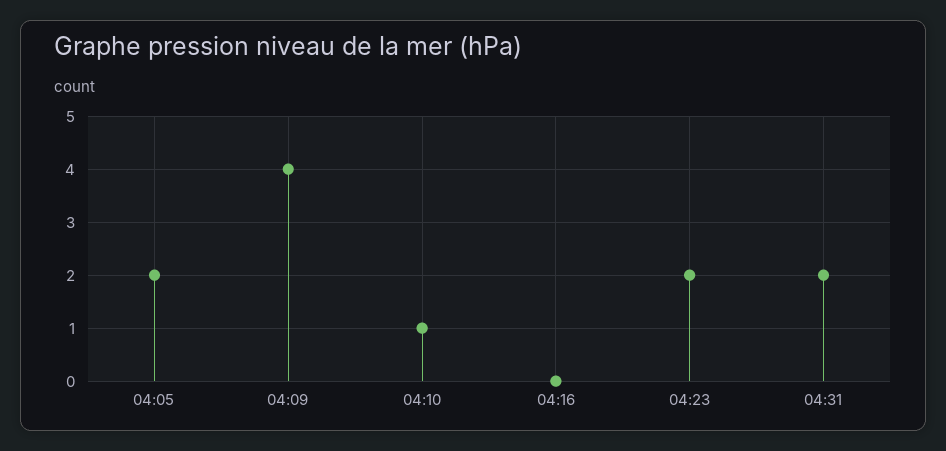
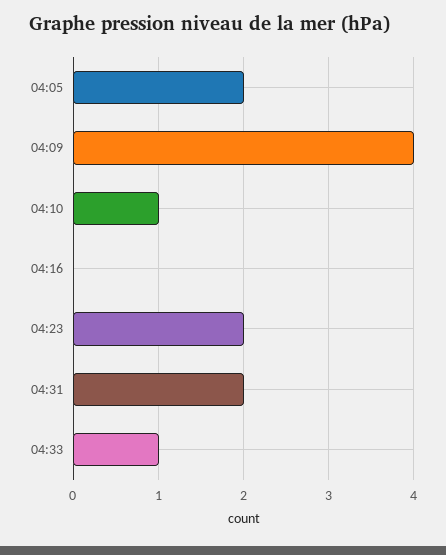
04:33: none -> 1

